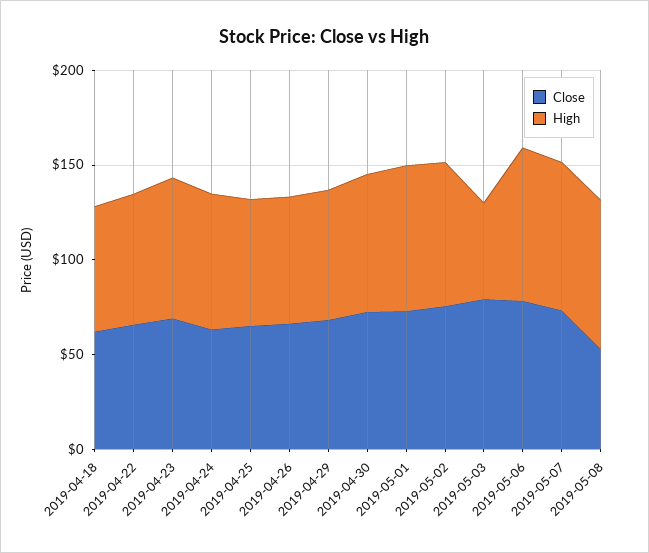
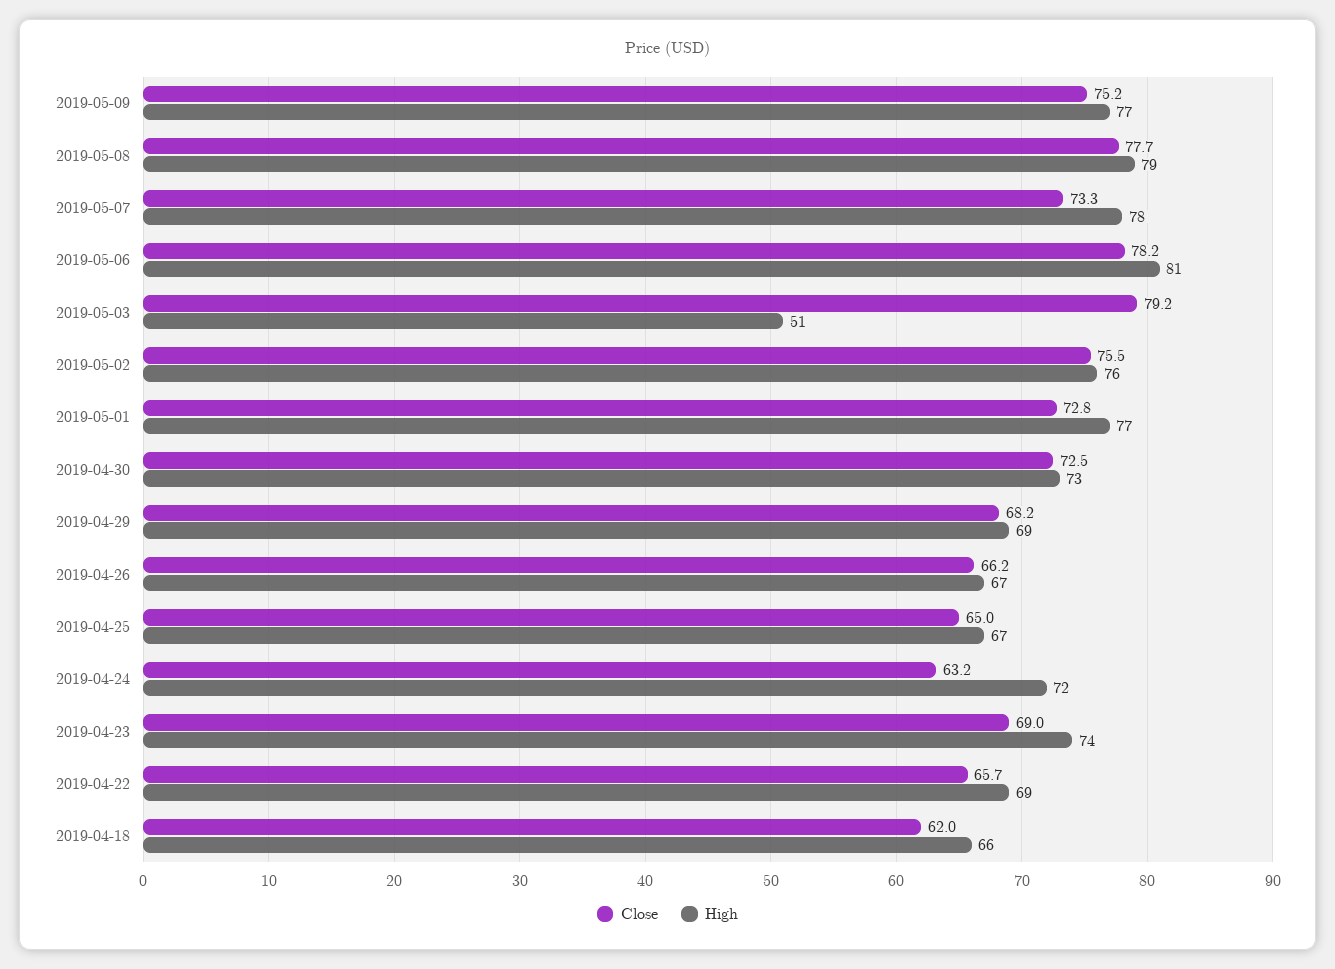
Close, 2019-05-08: 50 -> 77.7
Close, 2019-05-09: none -> 75.2
High, 2019-05-09: none -> 77

